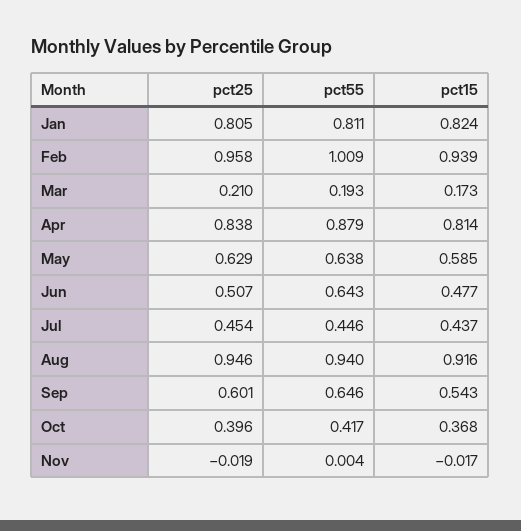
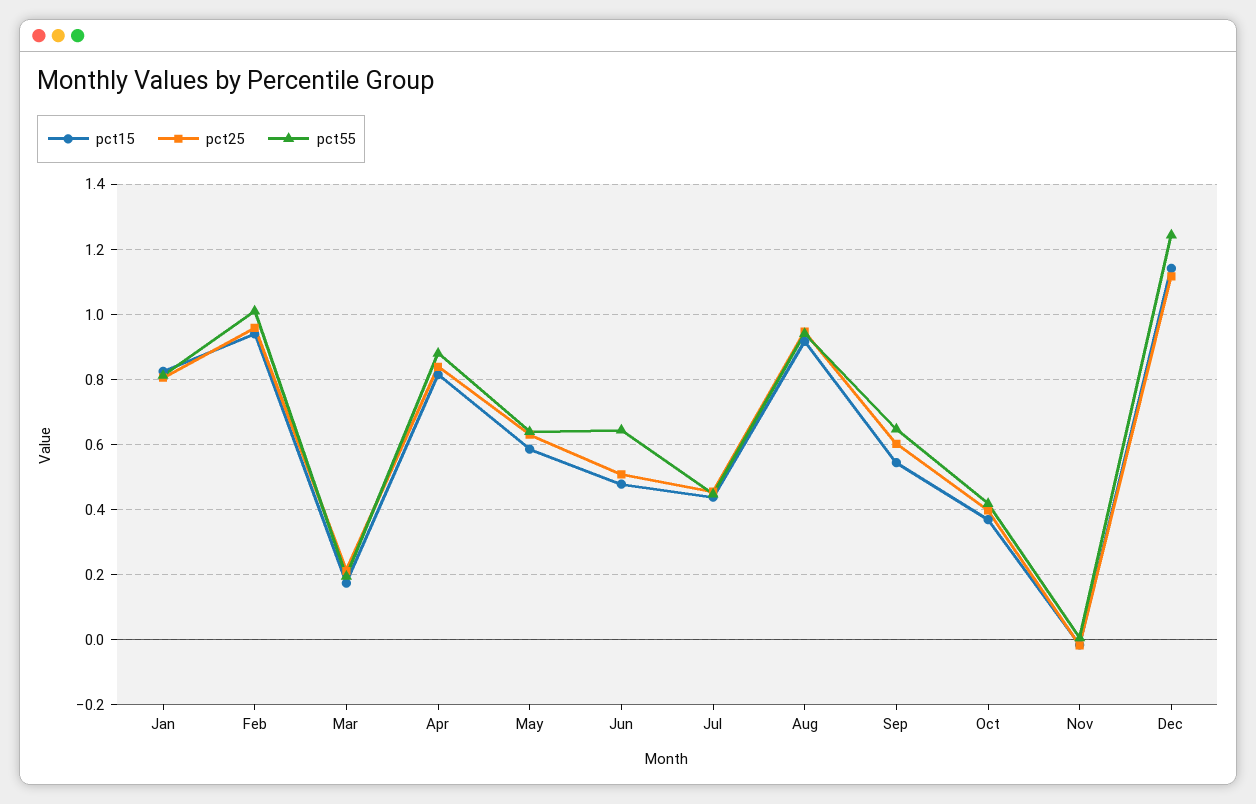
pct15, Dec: none -> 1.14
pct25, Dec: none -> 1.12
pct55, Dec: none -> 1.24

